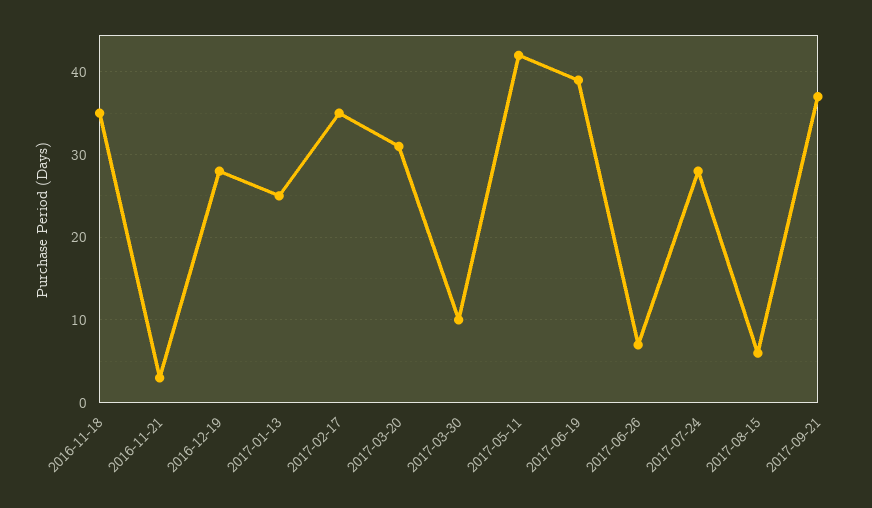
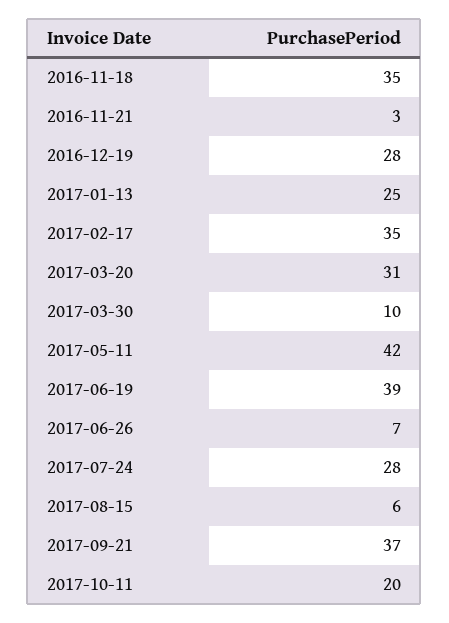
2017-10-11: none -> 20

